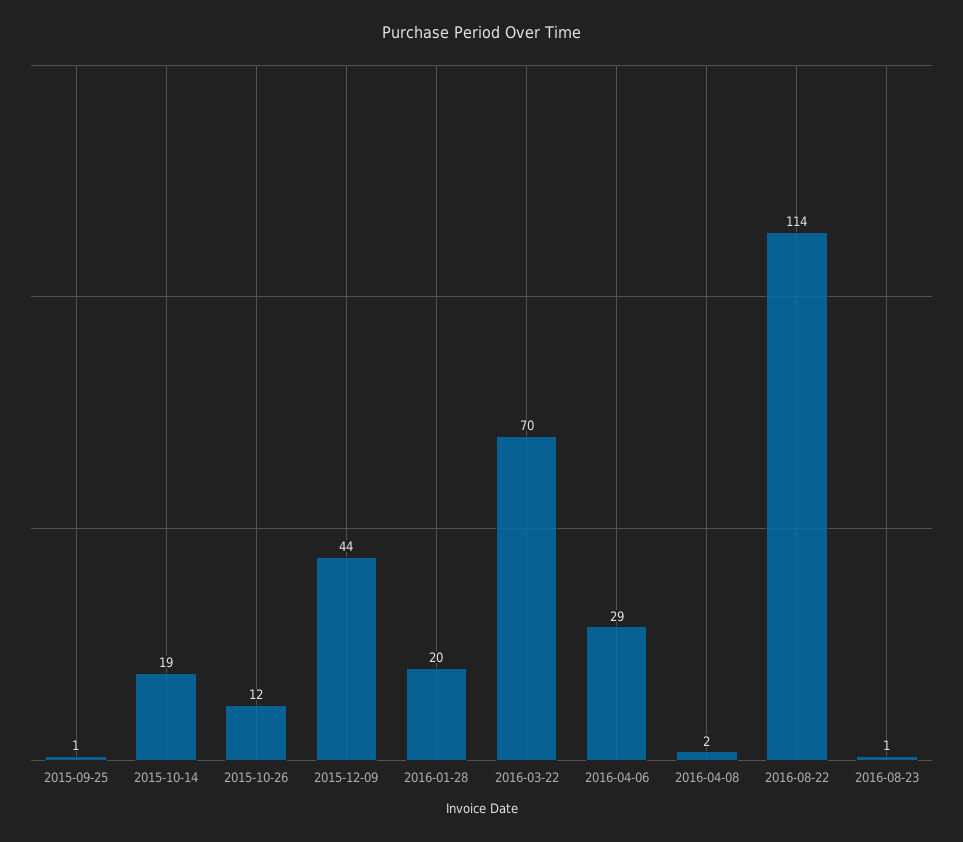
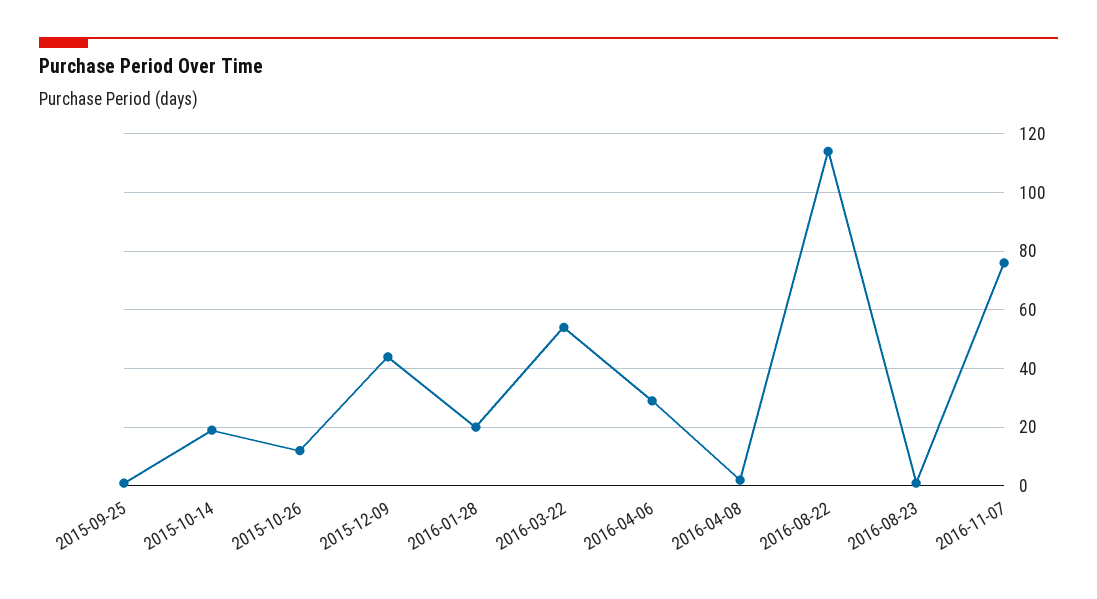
2016-03-22: 70 -> 55
2016-11-07: none -> 75

